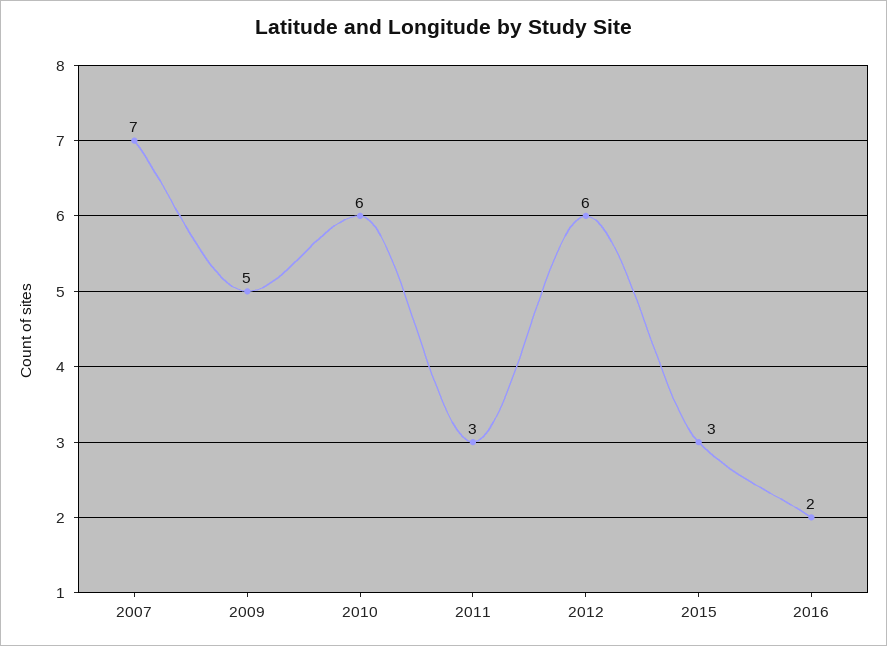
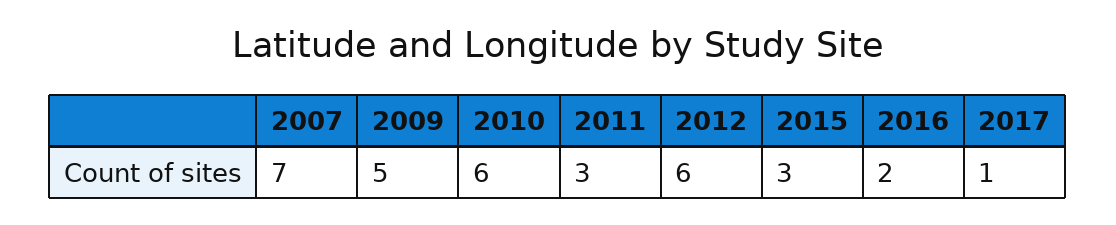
2017: none -> 1

